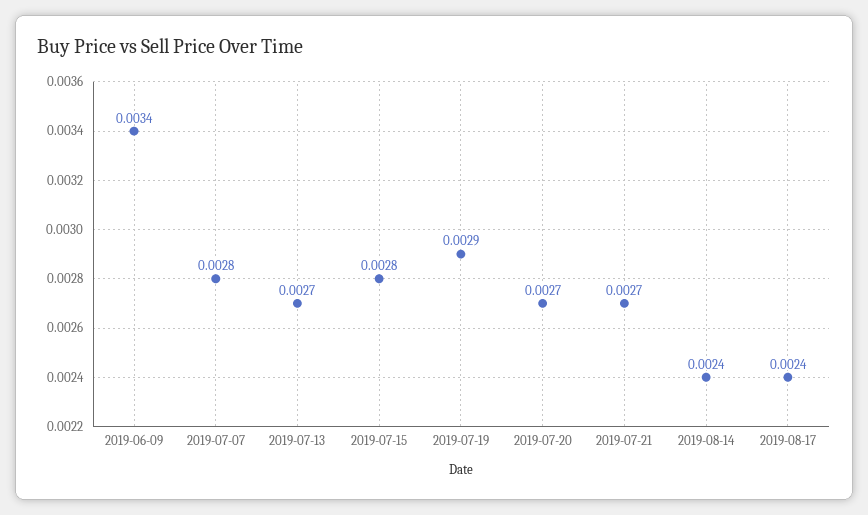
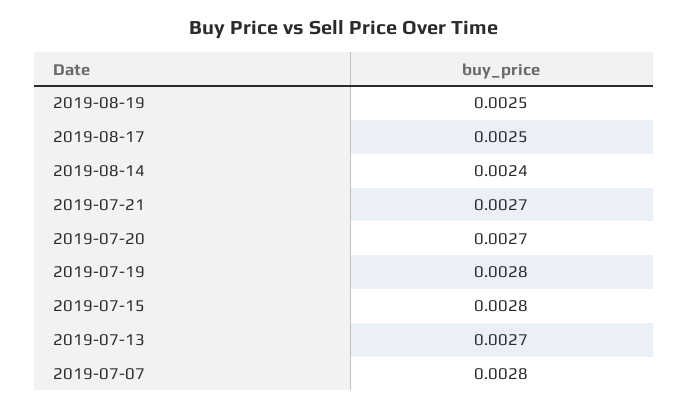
2019-06-09: 0.0034 -> none
2019-07-19: 0.0029 -> 0.0028
2019-08-17: 0.0024 -> 0.0025
2019-08-19: none -> 0.0025

